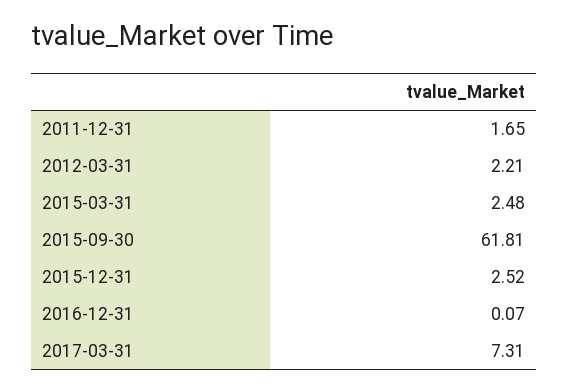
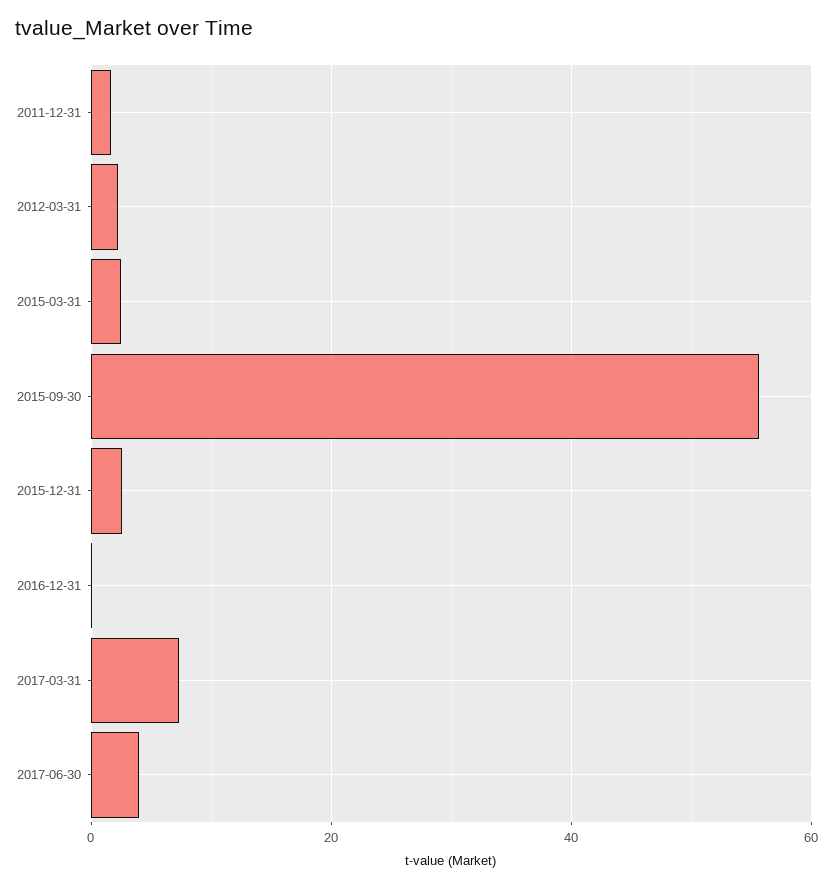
2015-09-30: 61.81 -> 56
2017-06-30: none -> 4

